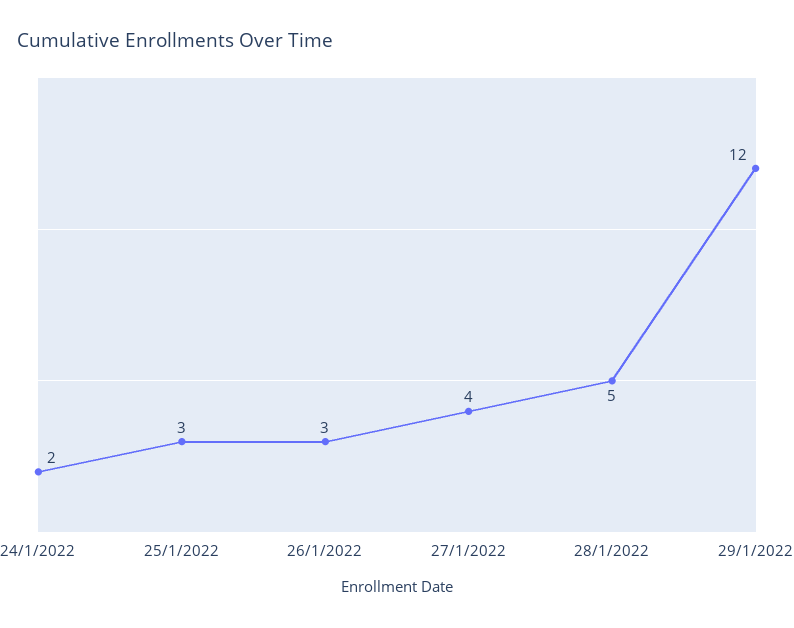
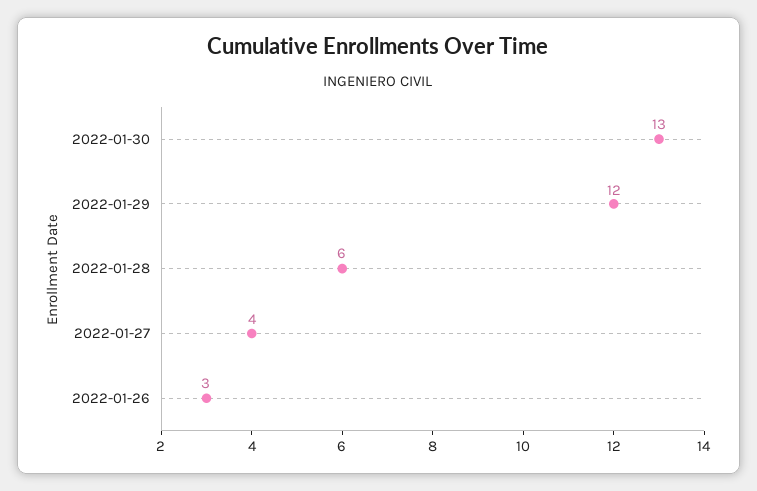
24/1/2022: 2 -> none
25/1/2022: 3 -> none
28/1/2022: 5 -> 6
2022-01-30: none -> 13

